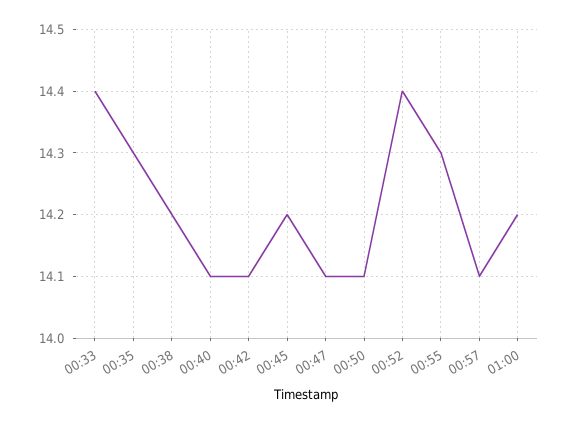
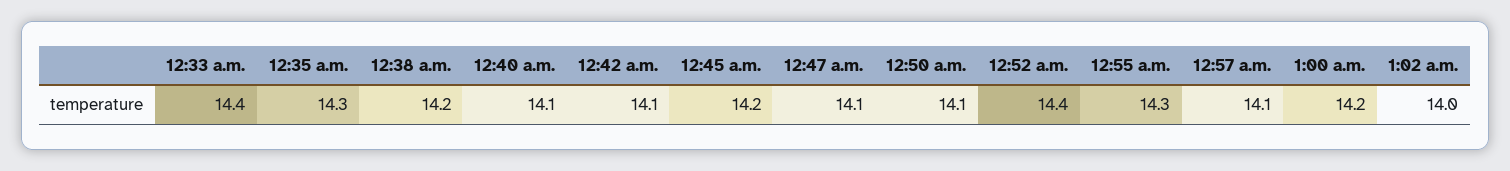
1:02 a.m.: none -> 14

